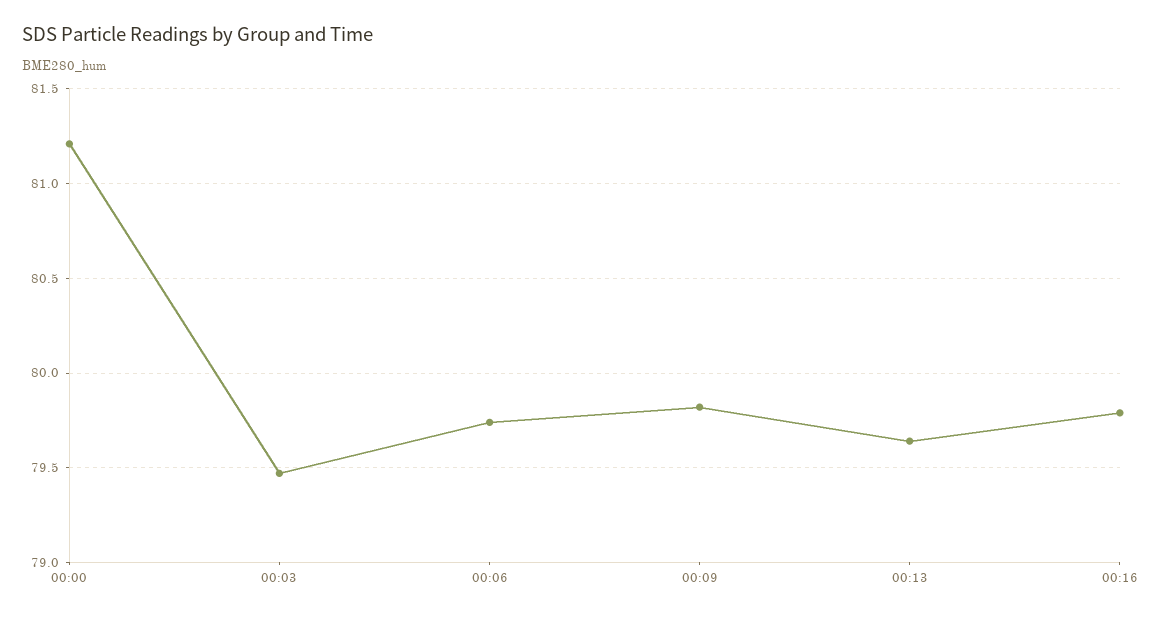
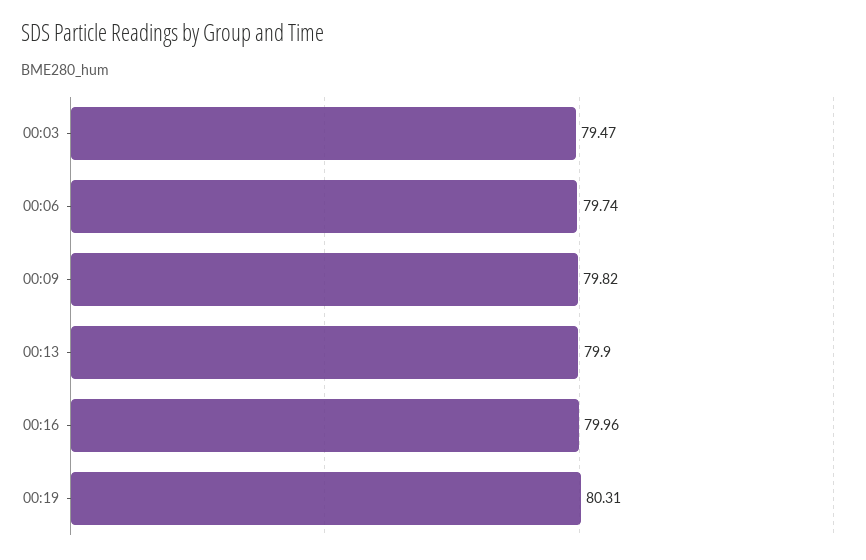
00:00: 81.2 -> none
00:13: 79.65 -> 79.9
00:16: 79.8 -> 79.96
00:19: none -> 80.31

